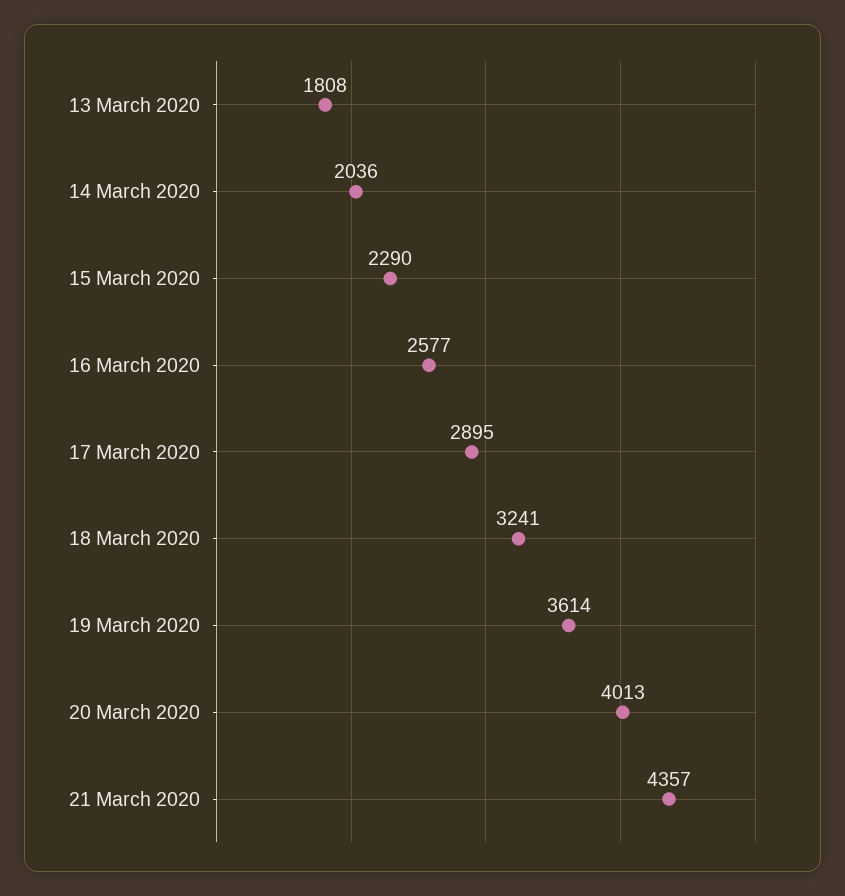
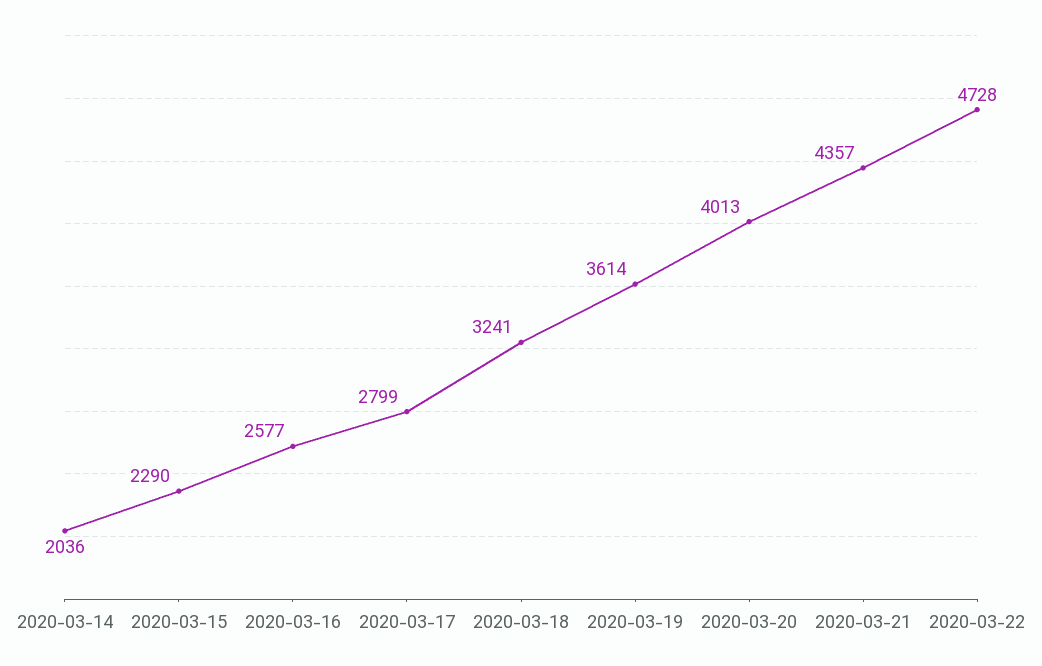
13 March 2020: 1808 -> none
17 March 2020: 2895 -> 2799
2020-03-22: none -> 4728

